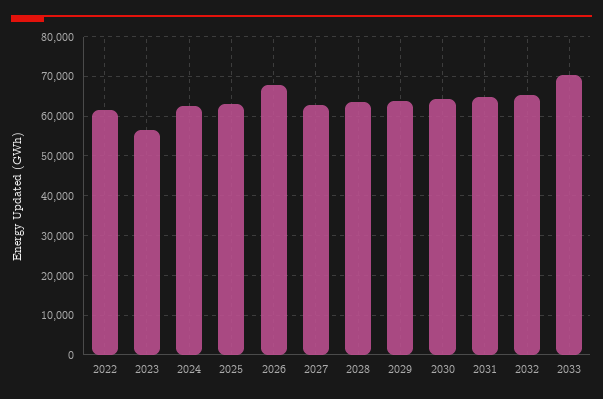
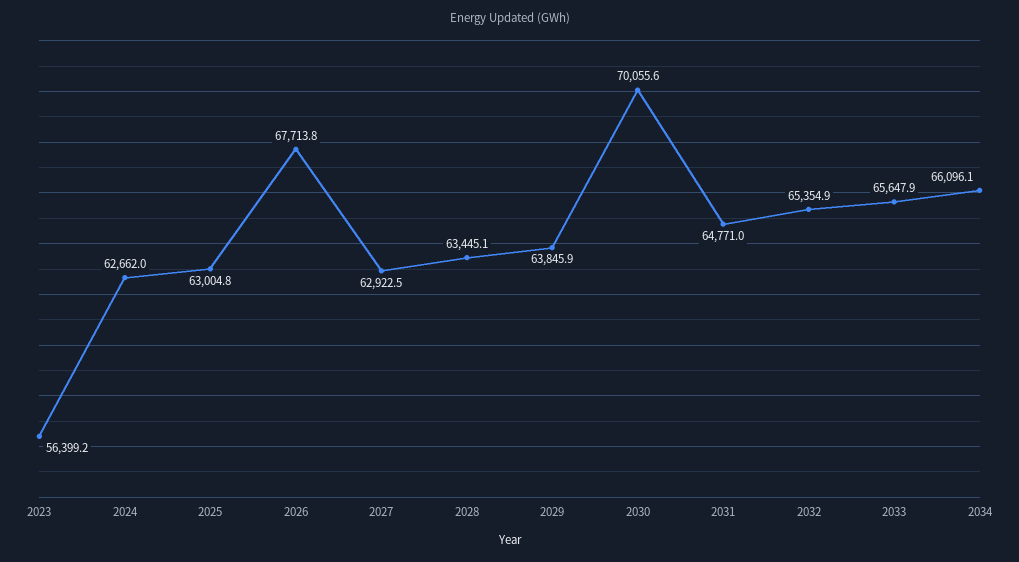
2022: 62000 -> none
2030: 64000 -> 70055.6
2033: 70000 -> 65647.9
2034: none -> 66096.1

